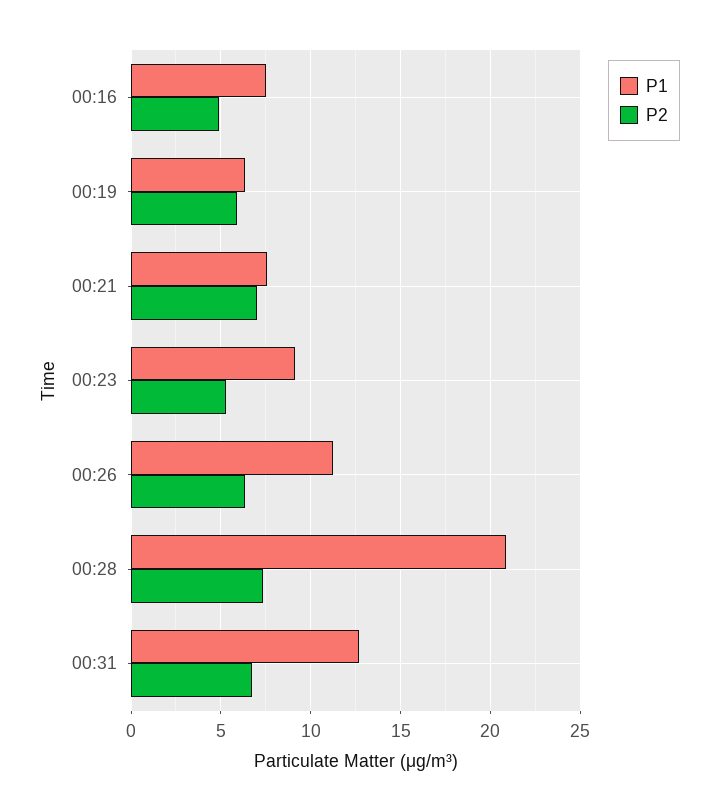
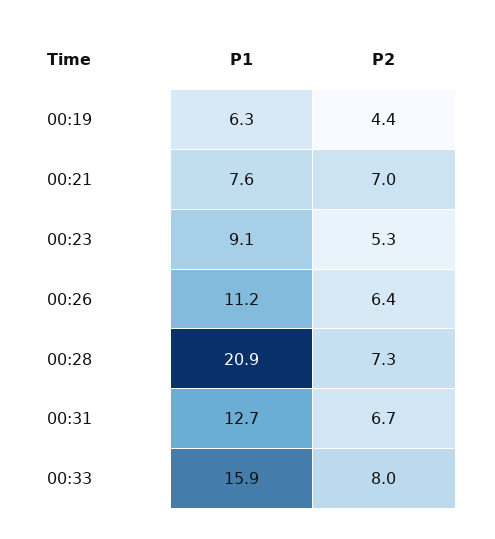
P1, 00:16: 7.5 -> none
P2, 00:16: 5 -> none
P2, 00:19: 6 -> 4.4
P1, 00:33: none -> 15.9
P2, 00:33: none -> 8

